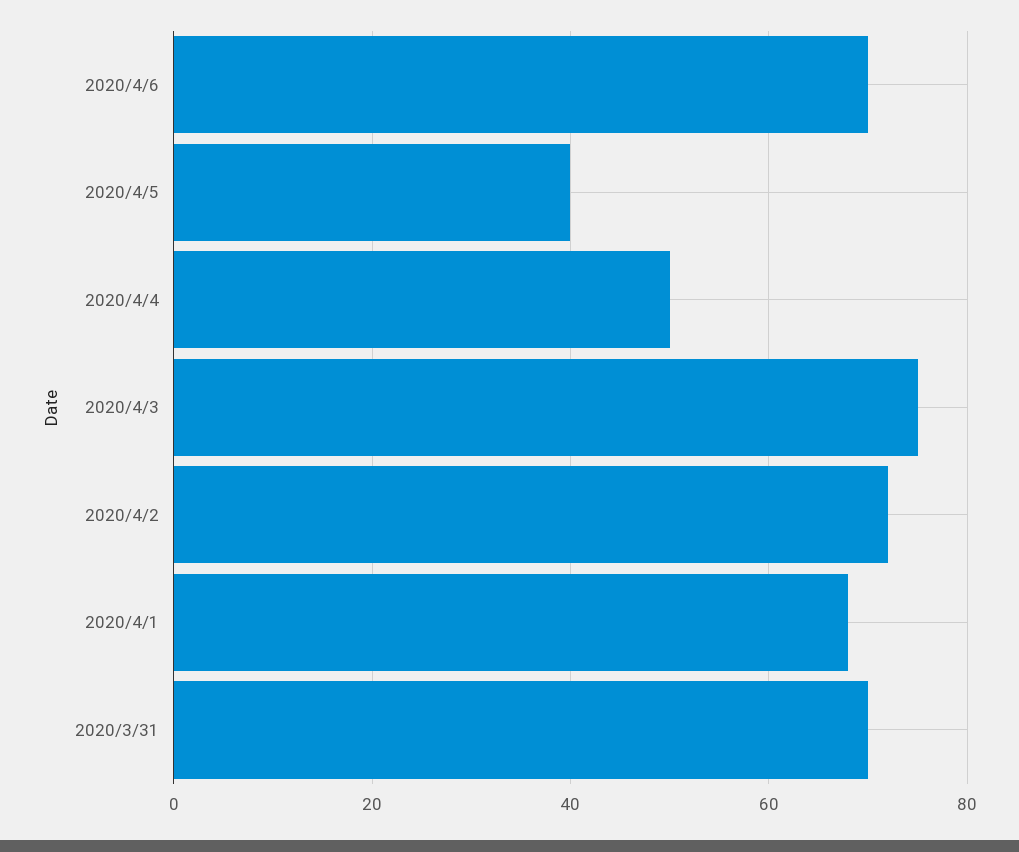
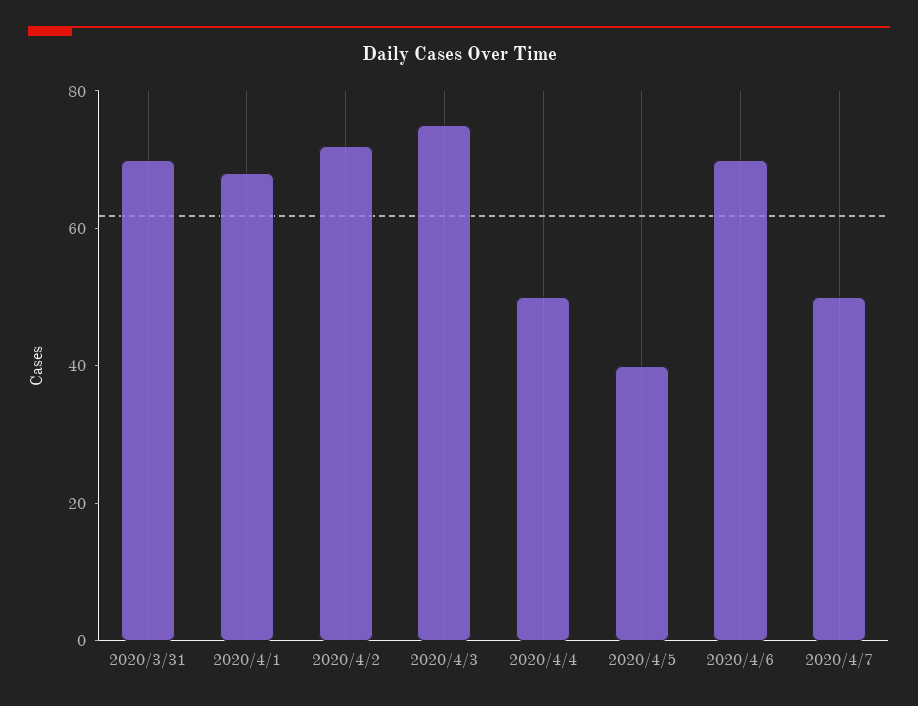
2020/4/7: none -> 50

